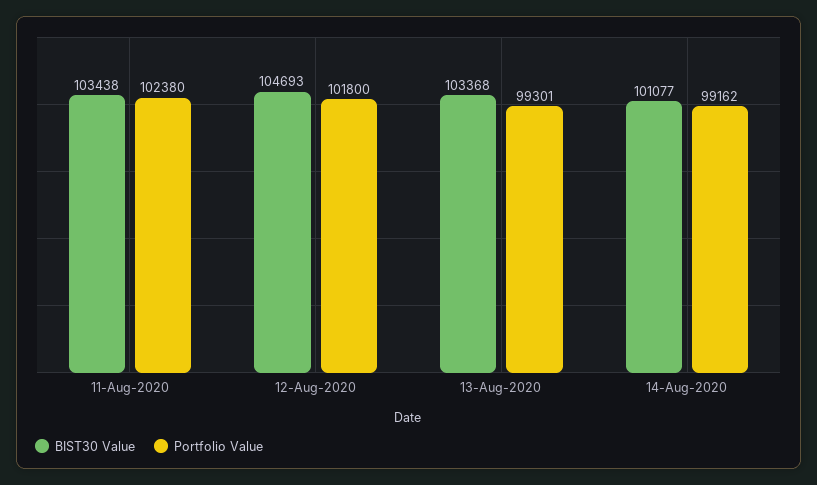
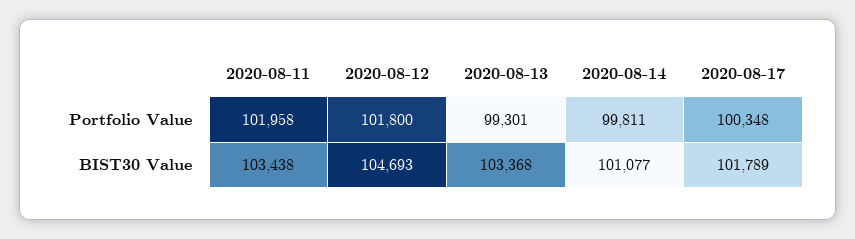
Portfolio Value, 11-Aug-2020: 102380 -> 101958
Portfolio Value, 14-Aug-2020: 99162 -> 99811
Portfolio Value, 2020-08-17: none -> 100348
BIST30 Value, 2020-08-17: none -> 101789

